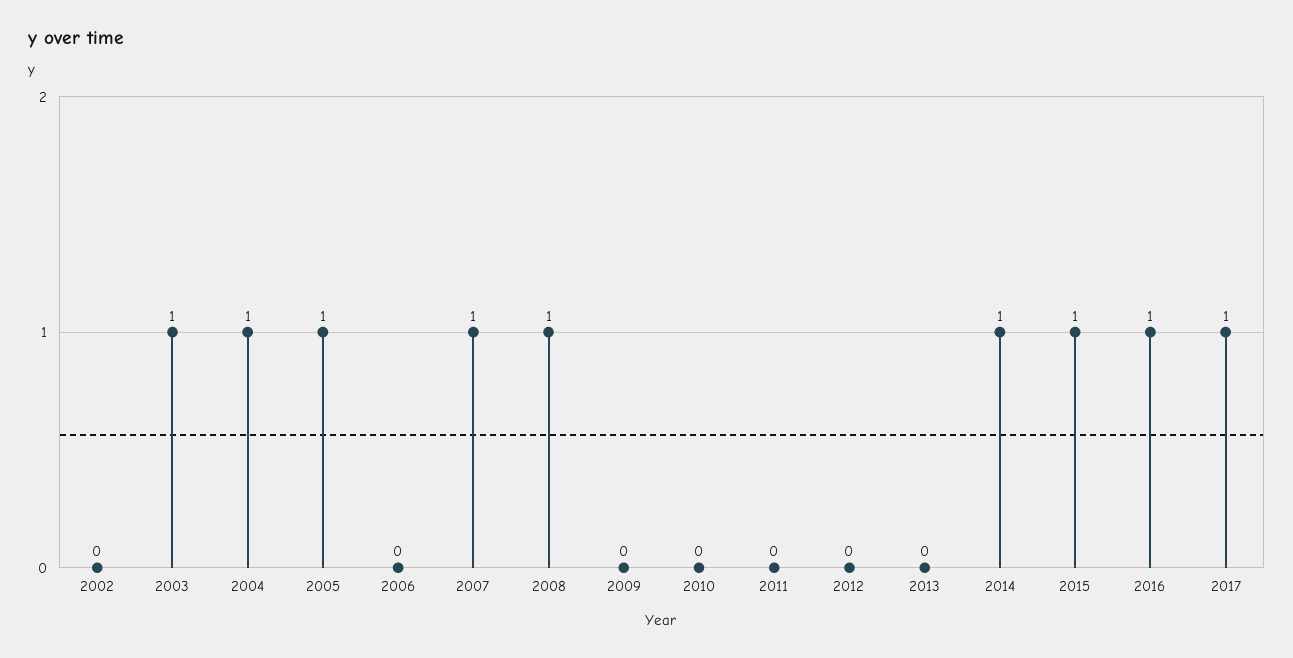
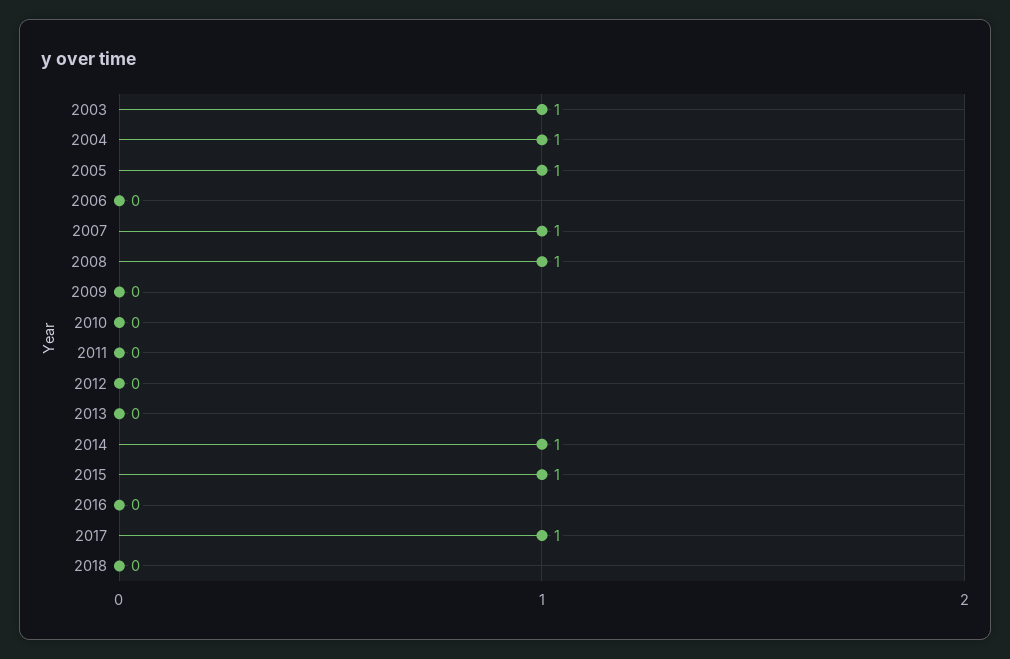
2002: 0 -> none
2016: 1 -> 0
2018: none -> 0

